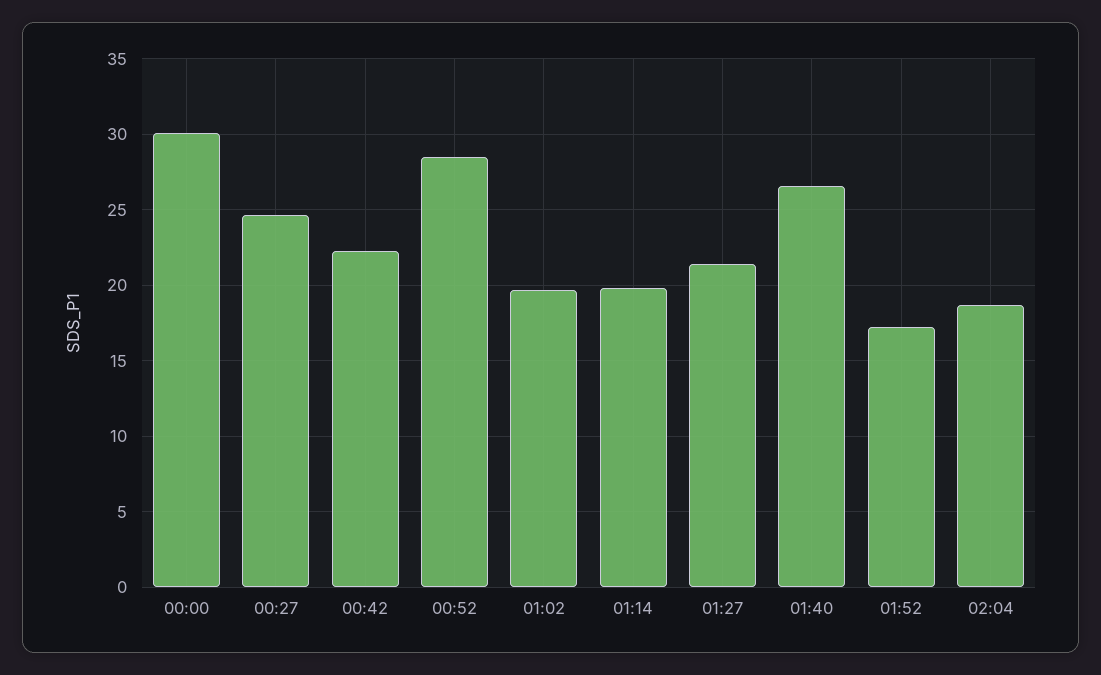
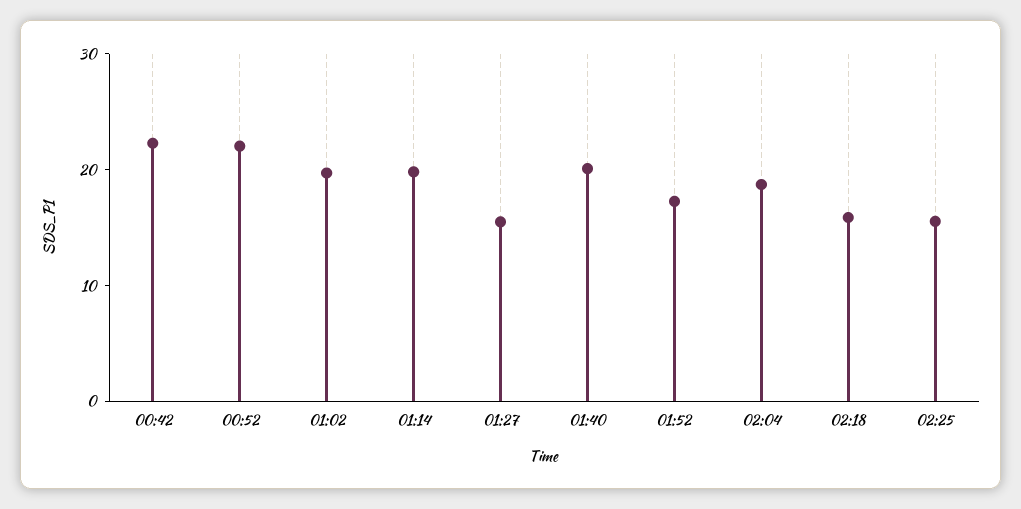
00:00: 30 -> none
00:27: 24.5 -> none
00:52: 28.5 -> 22
01:27: 21.5 -> 16
01:40: 26.5 -> 20
02:18: none -> 16
02:25: none -> 16

